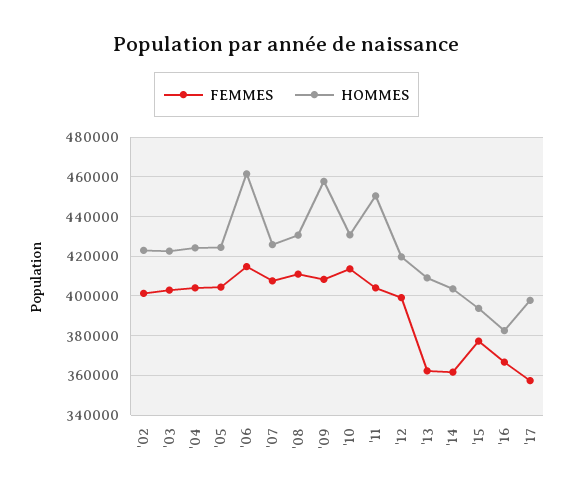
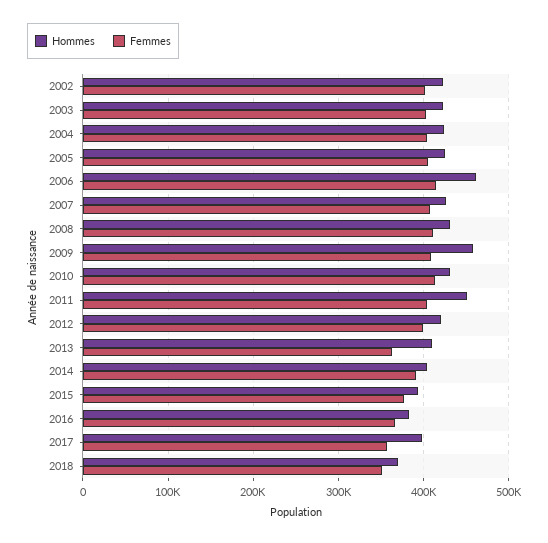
FEMMES, '14: 360000 -> 390000
HOMMES, 2018: none -> 370000
FEMMES, 2018: none -> 350000

